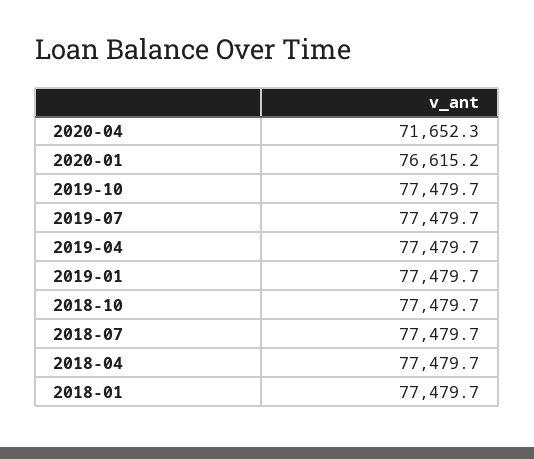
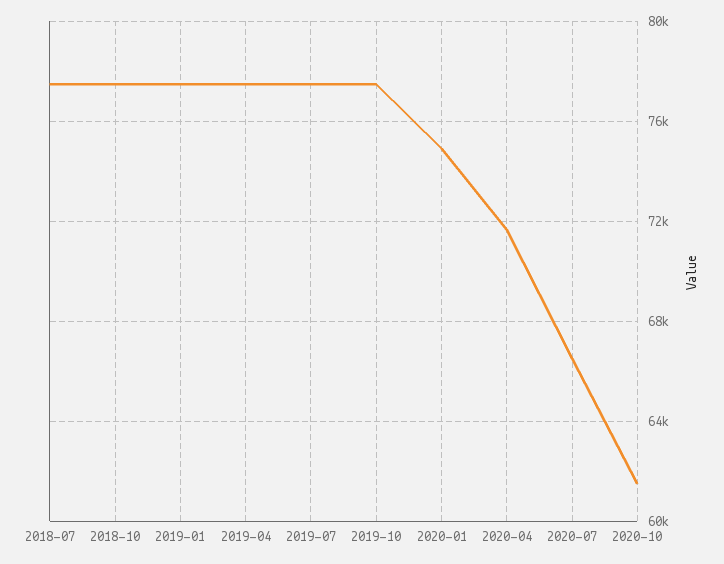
2020-01: 76615.2 -> 75000
2018-04: 77479.7 -> none
2018-01: 77479.7 -> none
2020-07: none -> 66500
2020-10: none -> 61500

